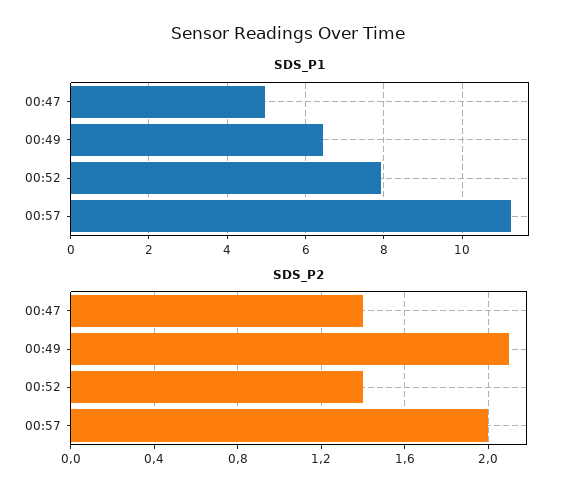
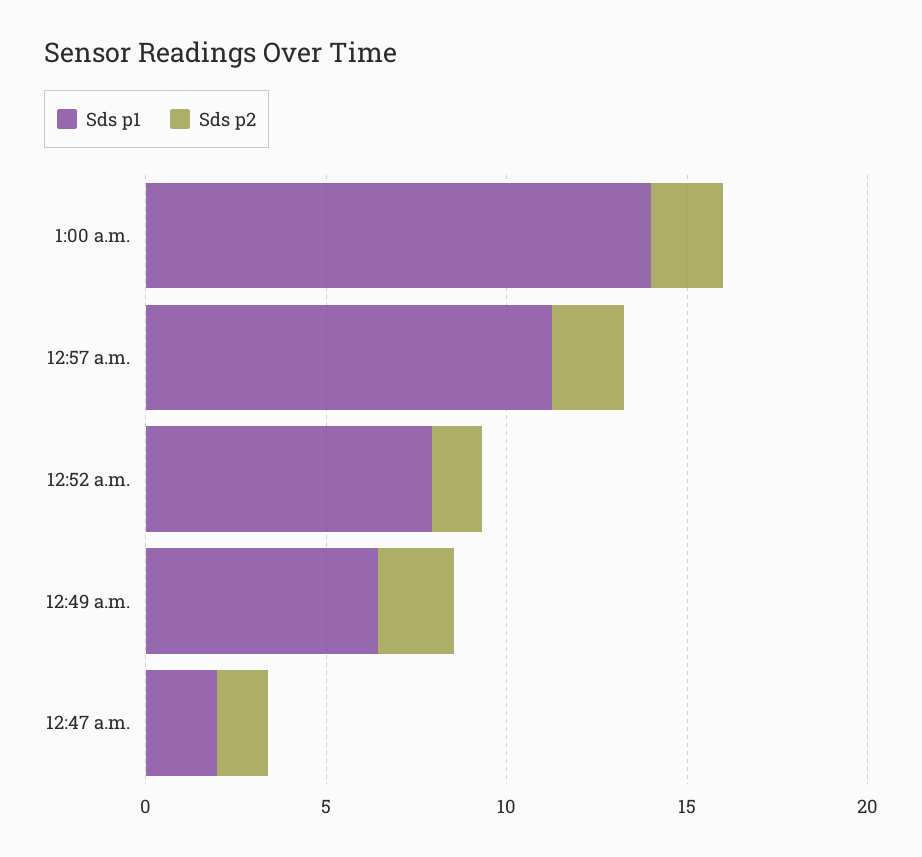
SDS_P1, 00:47: 5 -> 2
SDS_P1, 1:00 a.m.: none -> 14
SDS_P2, 1:00 a.m.: none -> 2

